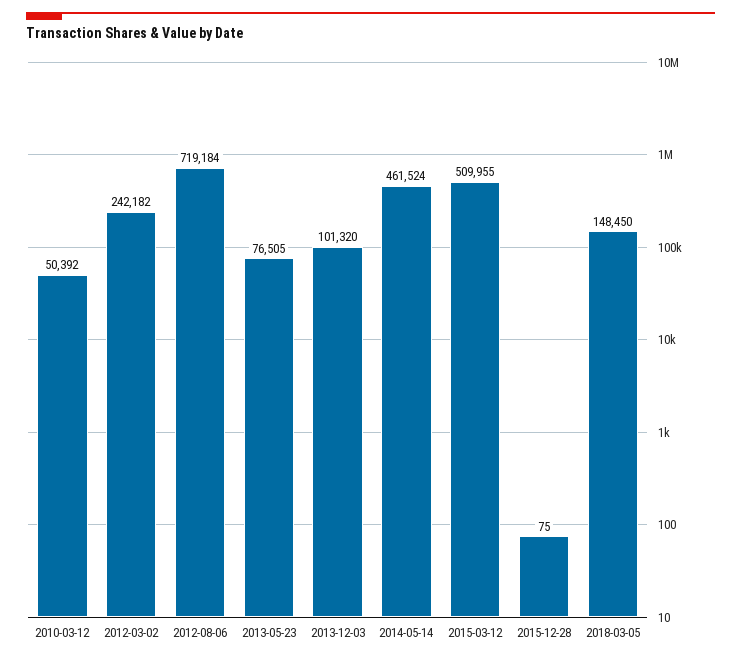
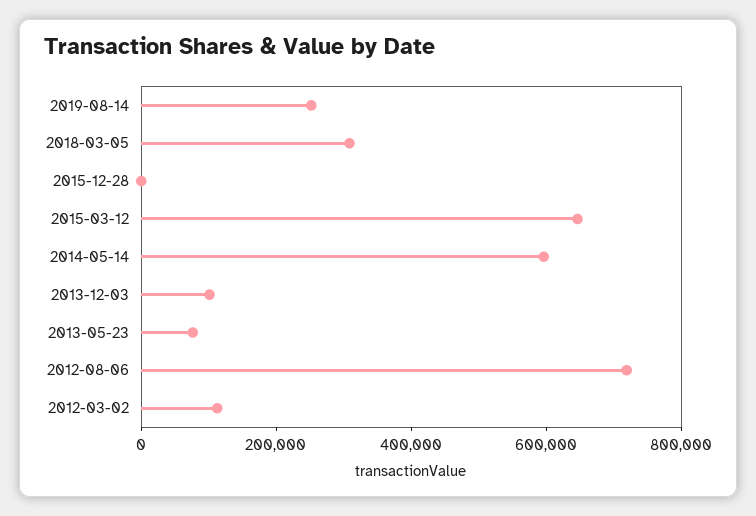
2010-03-12: 50392 -> none
2012-03-02: 242182 -> 100000
2014-05-14: 461524 -> 600000
2015-03-12: 509955 -> 650000
2018-03-05: 148450 -> 300000
2019-08-14: none -> 250000

